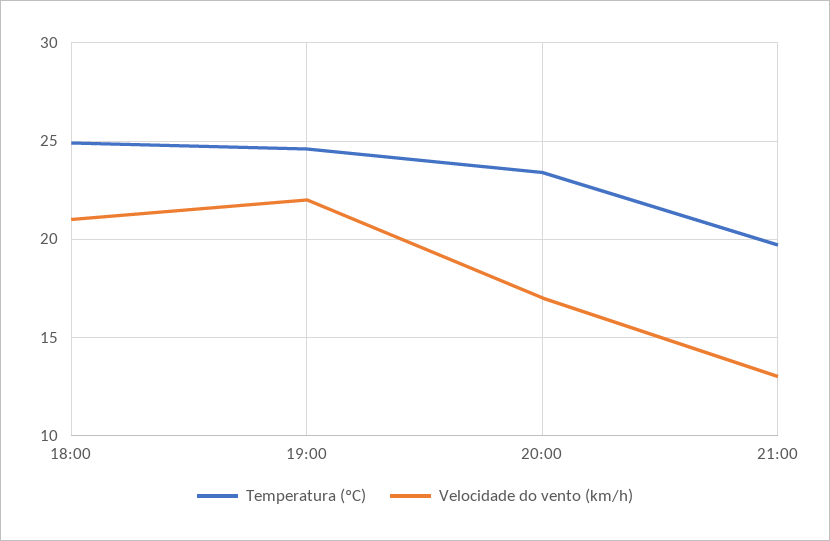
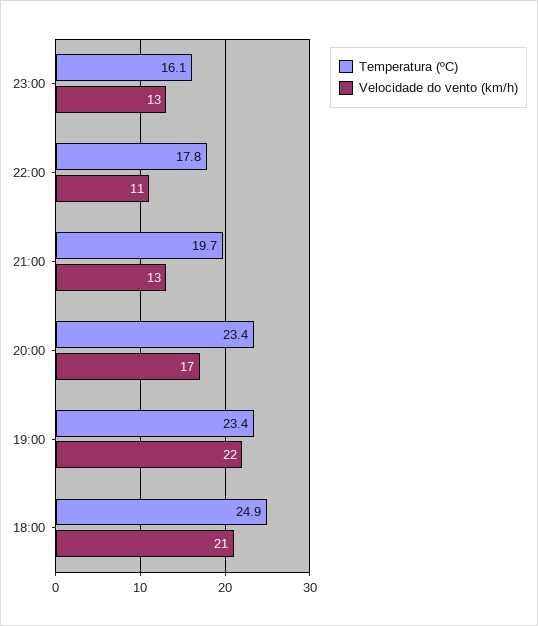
Temperatura (ºC), 19:00: 24.5 -> 23.4
Temperatura (ºC), 23:00: none -> 16.1
Velocidade do vento (km/h), 23:00: none -> 13
Temperatura (ºC), 22:00: none -> 17.8
Velocidade do vento (km/h), 22:00: none -> 11

